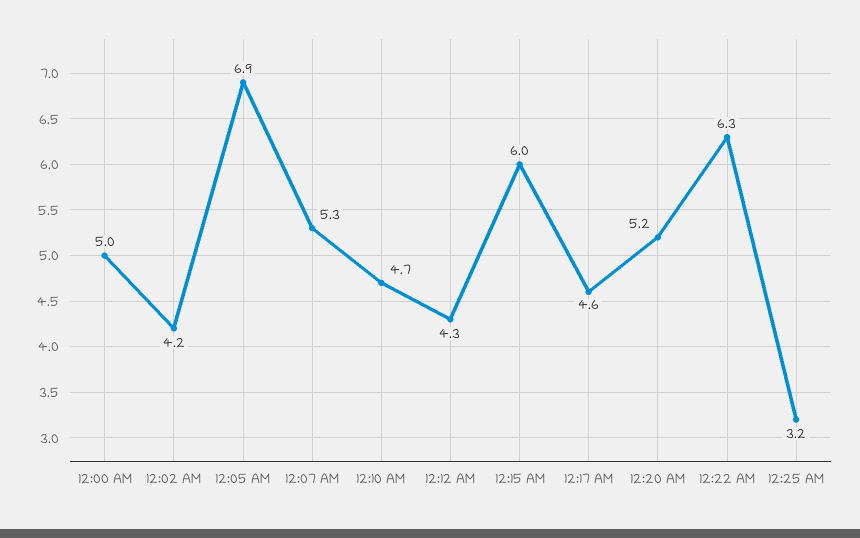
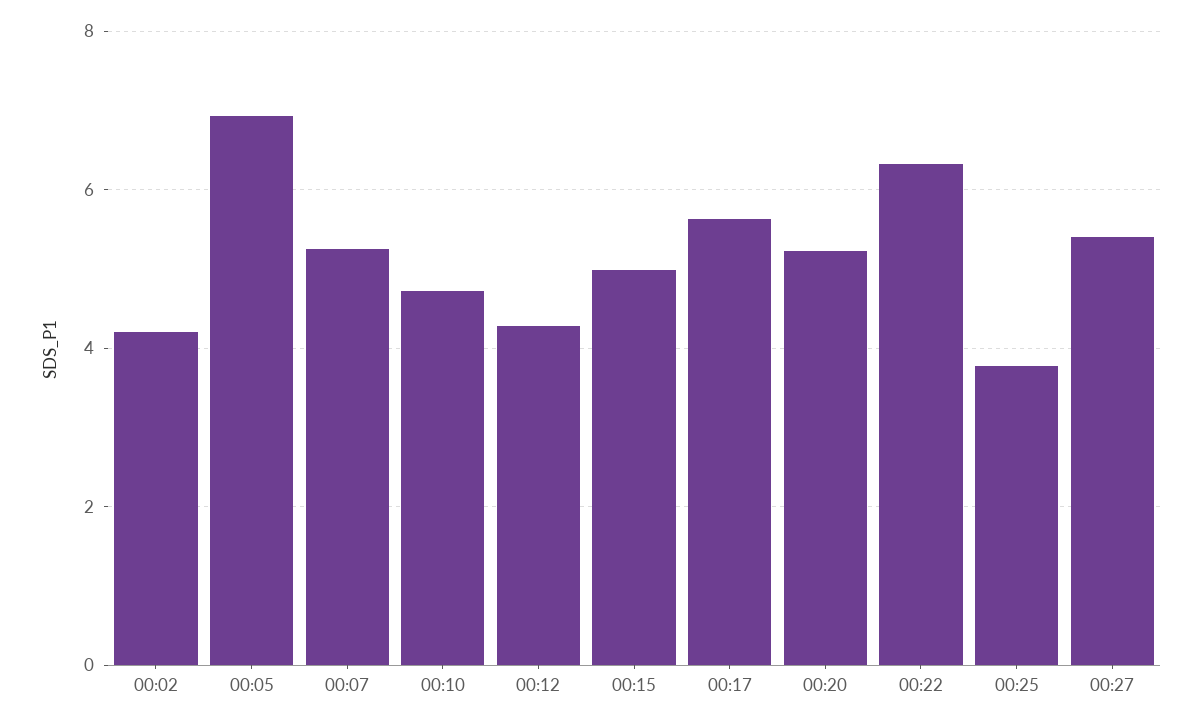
12:00 AM: 5 -> none
12:15 AM: 6 -> 5
12:17 AM: 4.6 -> 5.6
12:25 AM: 3.2 -> 3.8
00:27: none -> 5.4

